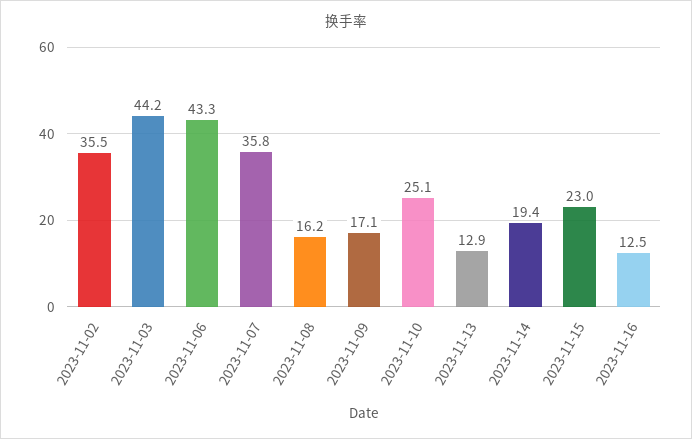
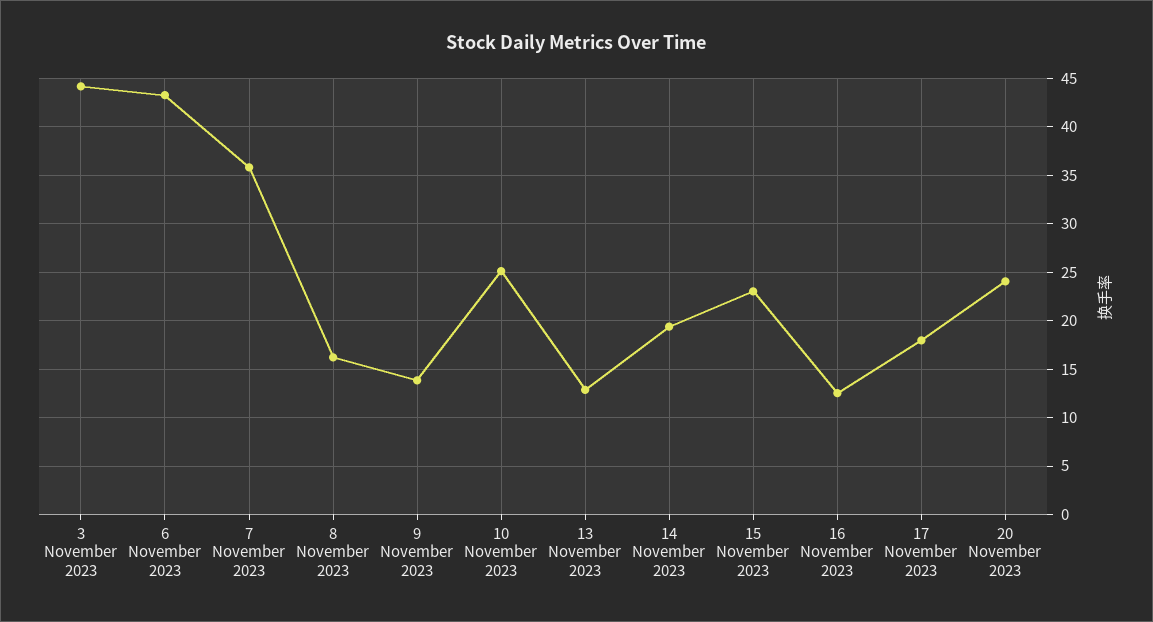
2023-11-02: 35.5 -> none
2023-11-09: 17.1 -> 14
17 November 2023: none -> 18
20 November 2023: none -> 24

